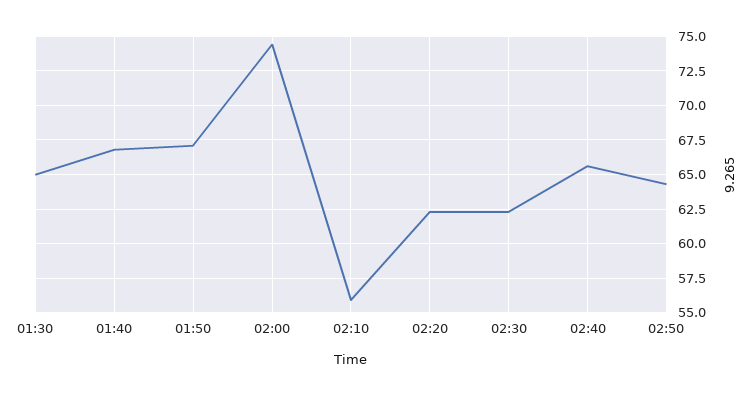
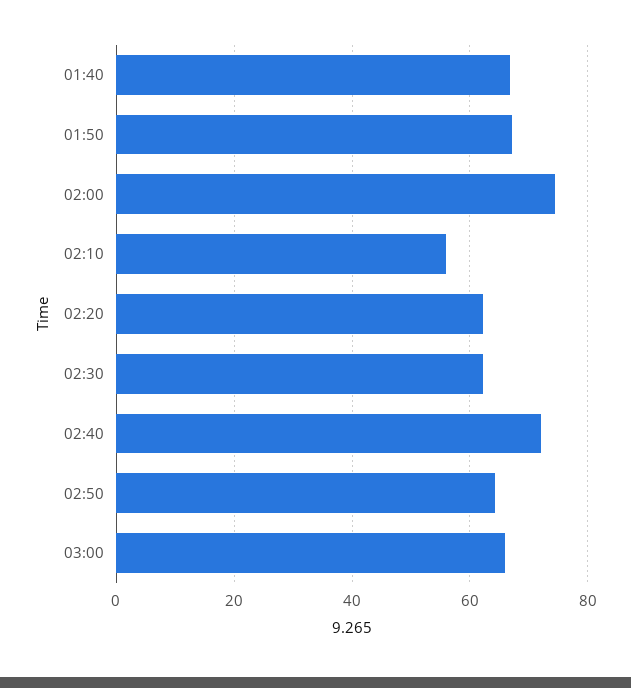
01:30: 65 -> none
02:40: 65.5 -> 72
03:00: none -> 66

